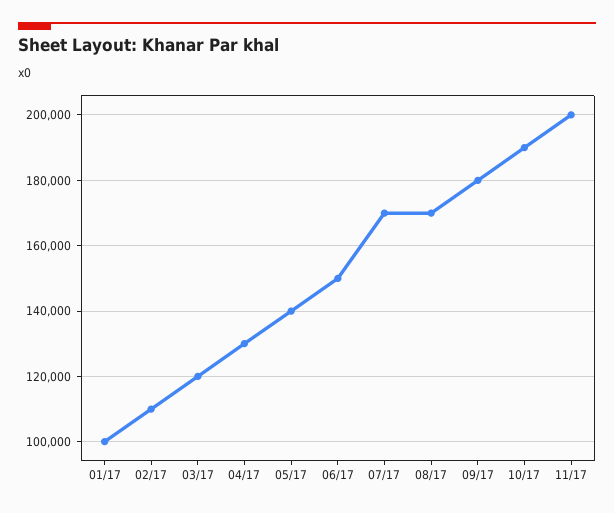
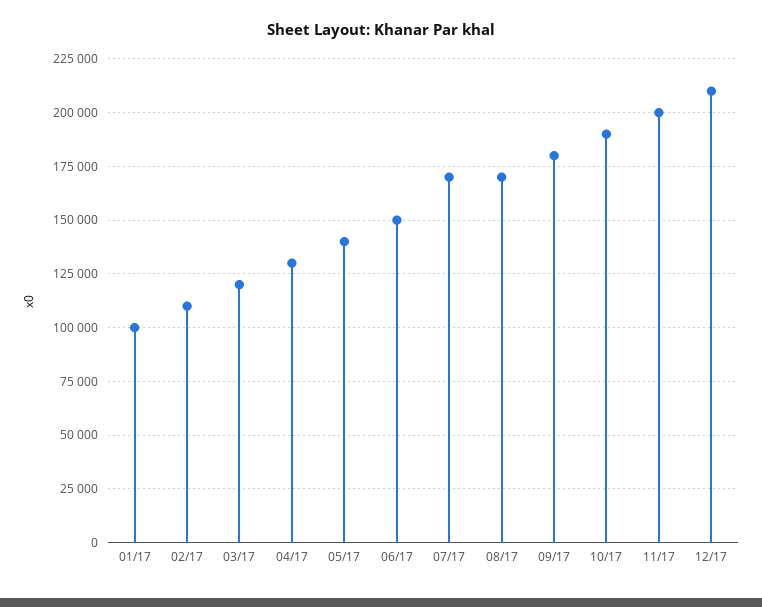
12/17: none -> 210000

